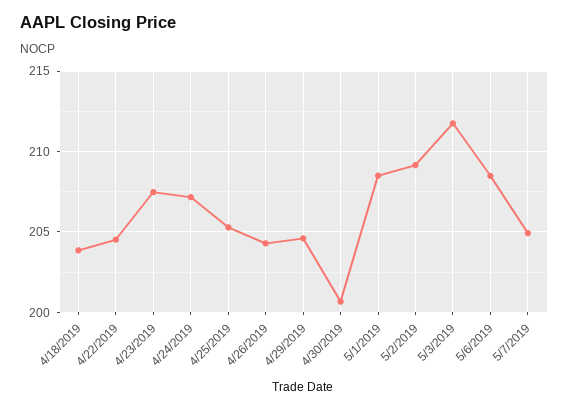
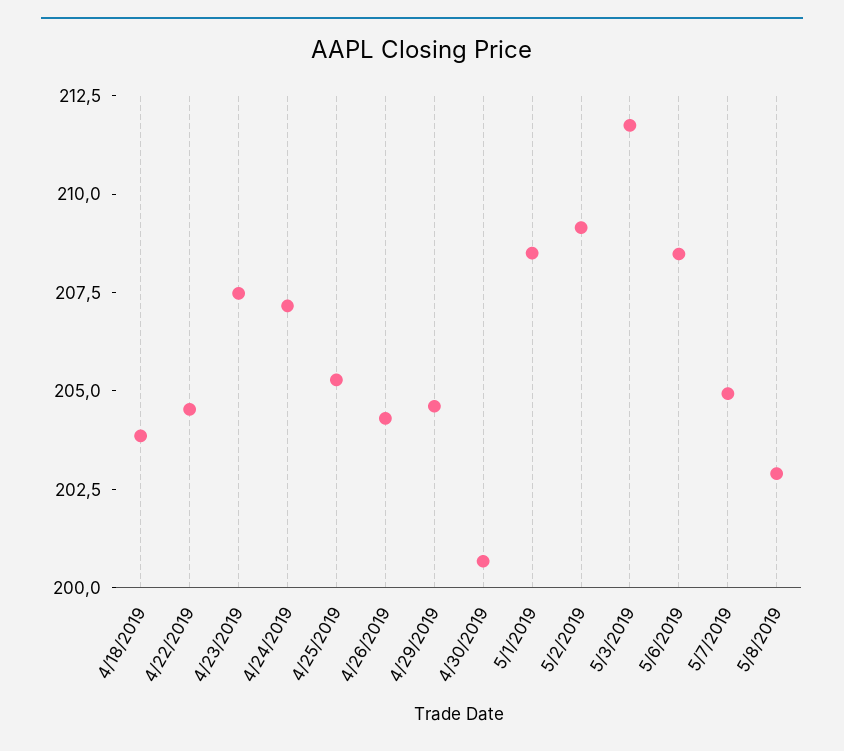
5/8/2019: none -> 203

